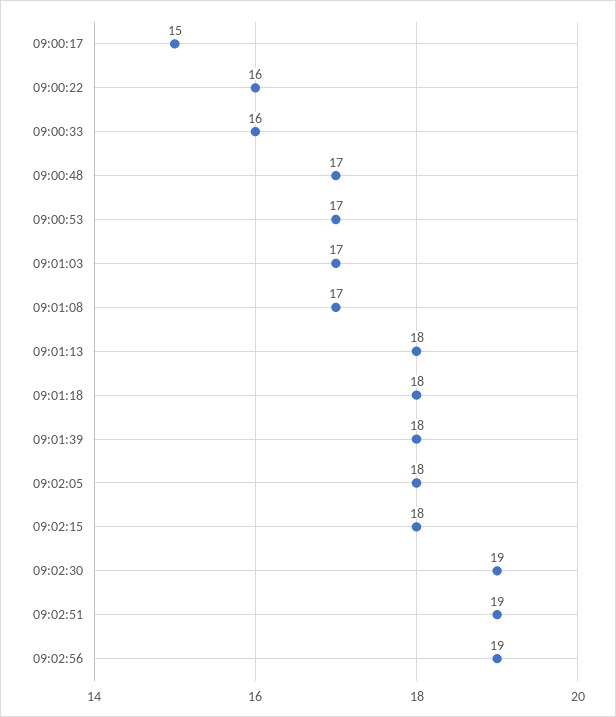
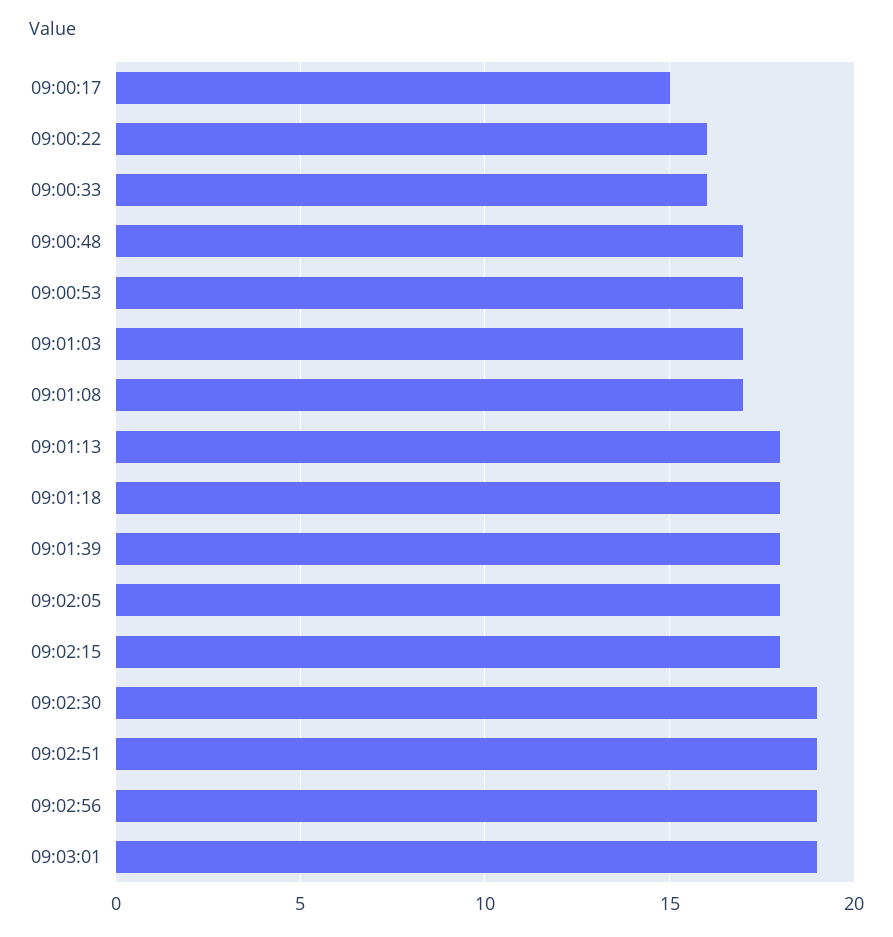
09:03:01: none -> 19

